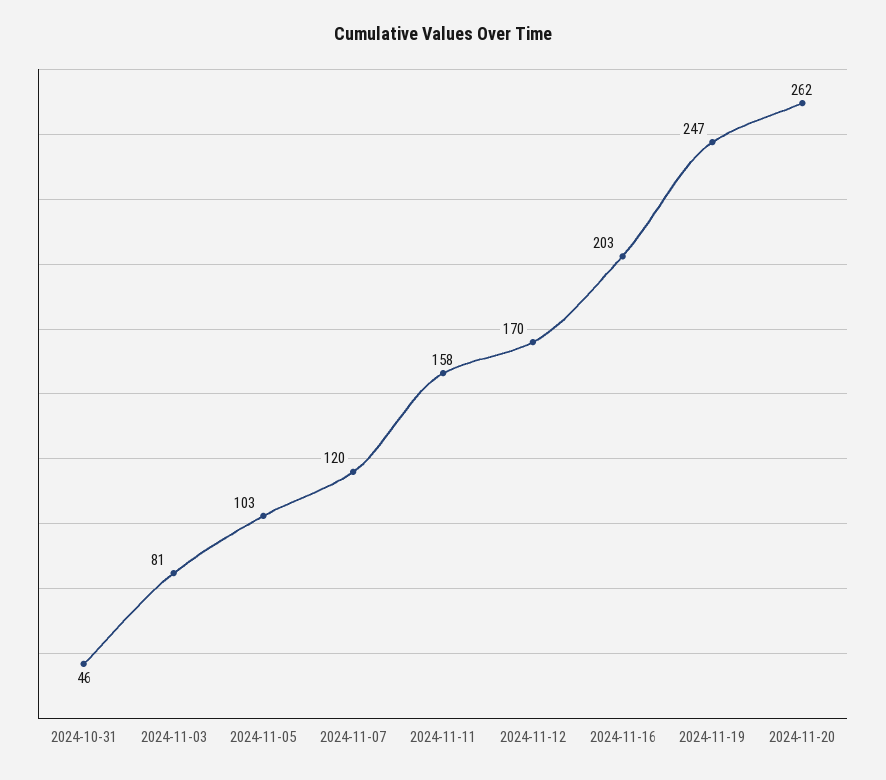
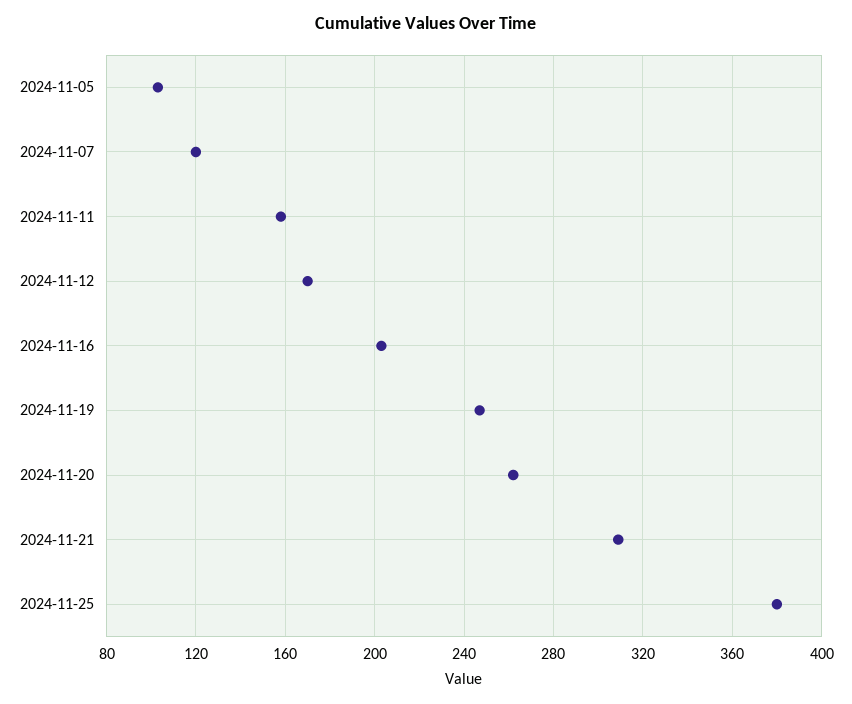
2024-10-31: 46 -> none
2024-11-03: 81 -> none
2024-11-21: none -> 310
2024-11-25: none -> 380

